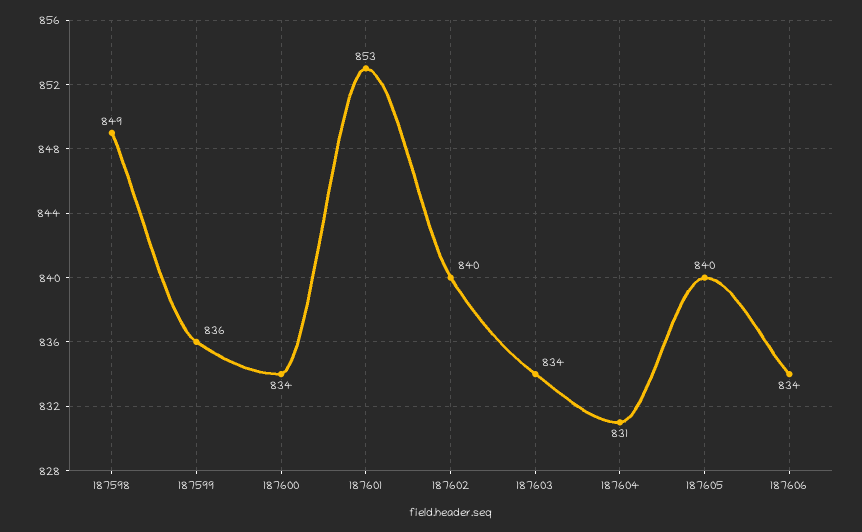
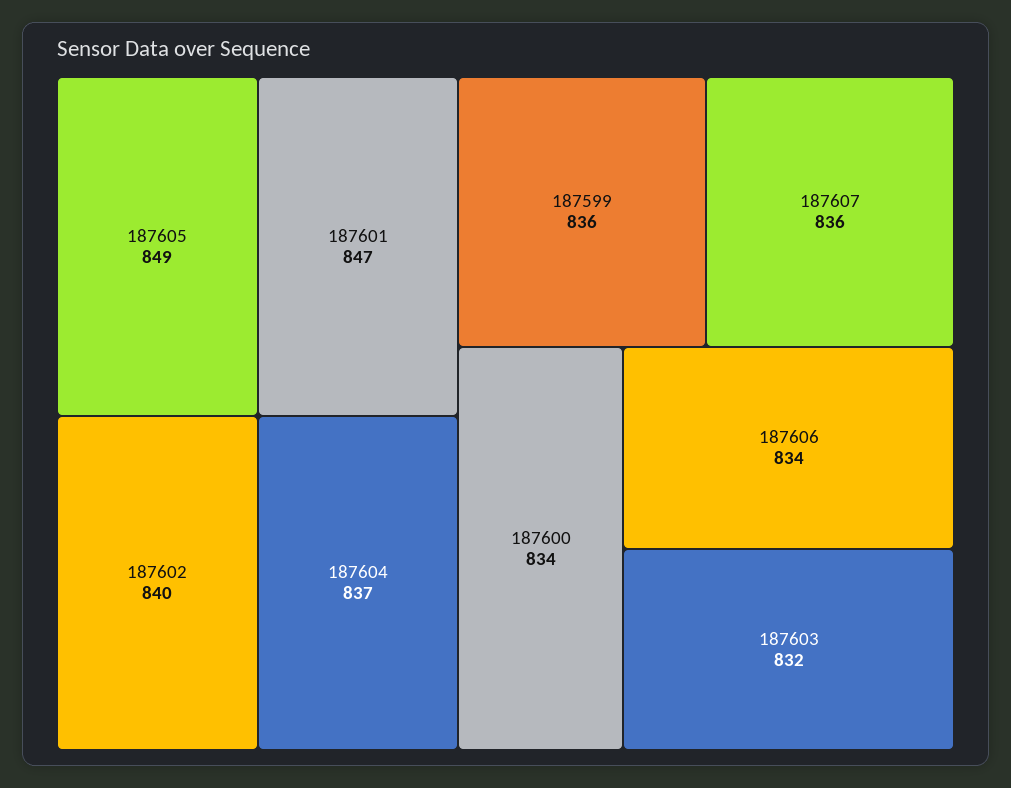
187598: 849 -> none
187601: 853 -> 847
187603: 834 -> 832
187604: 831 -> 837
187605: 840 -> 849
187607: none -> 836

